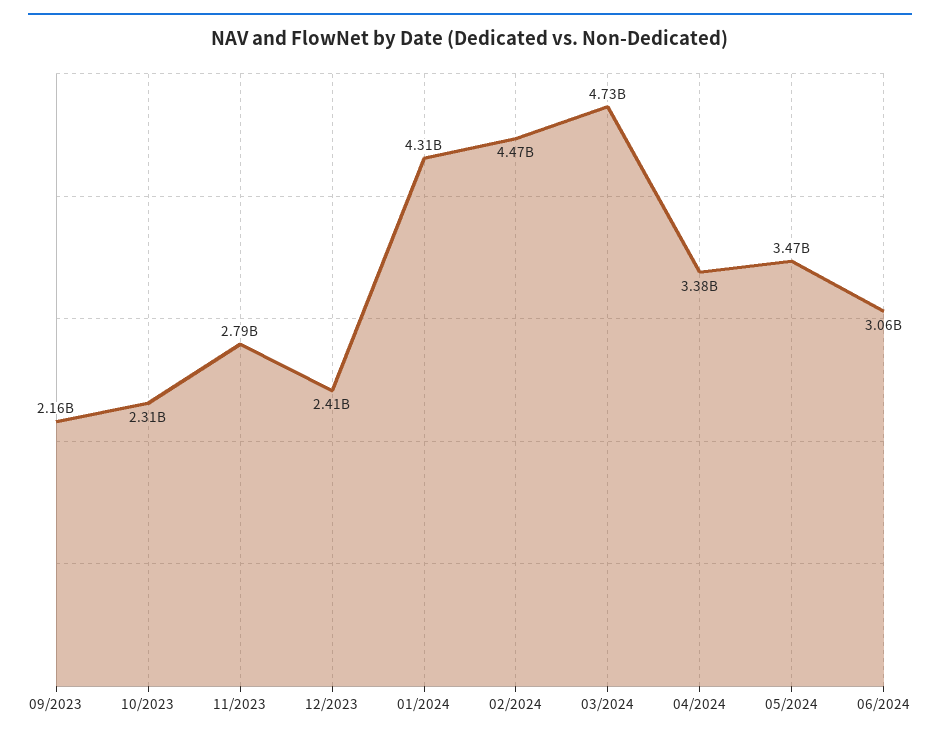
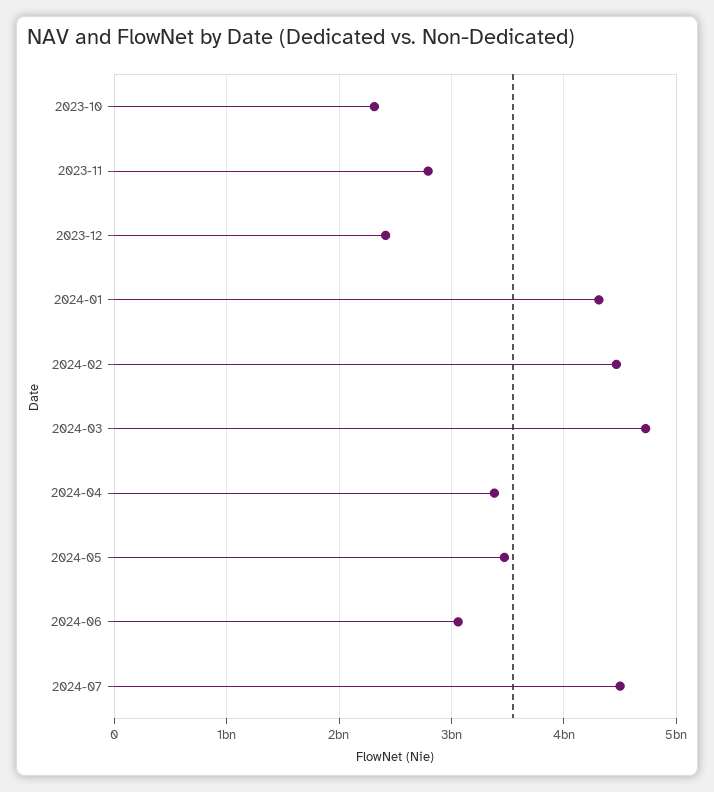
09/2023: 2160000000 -> none
2024-07: none -> 4500000000

